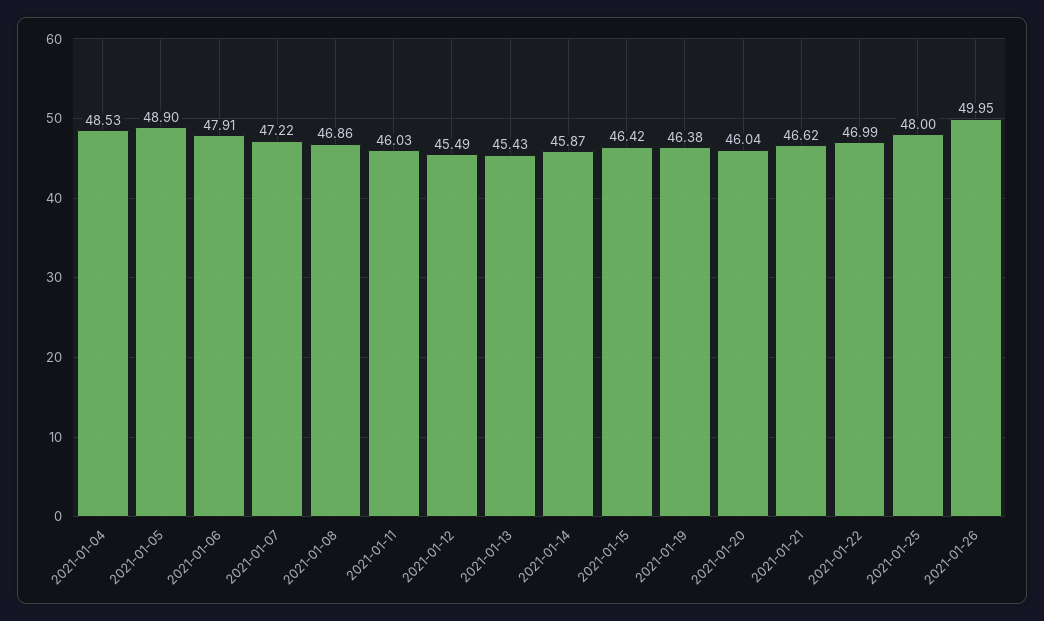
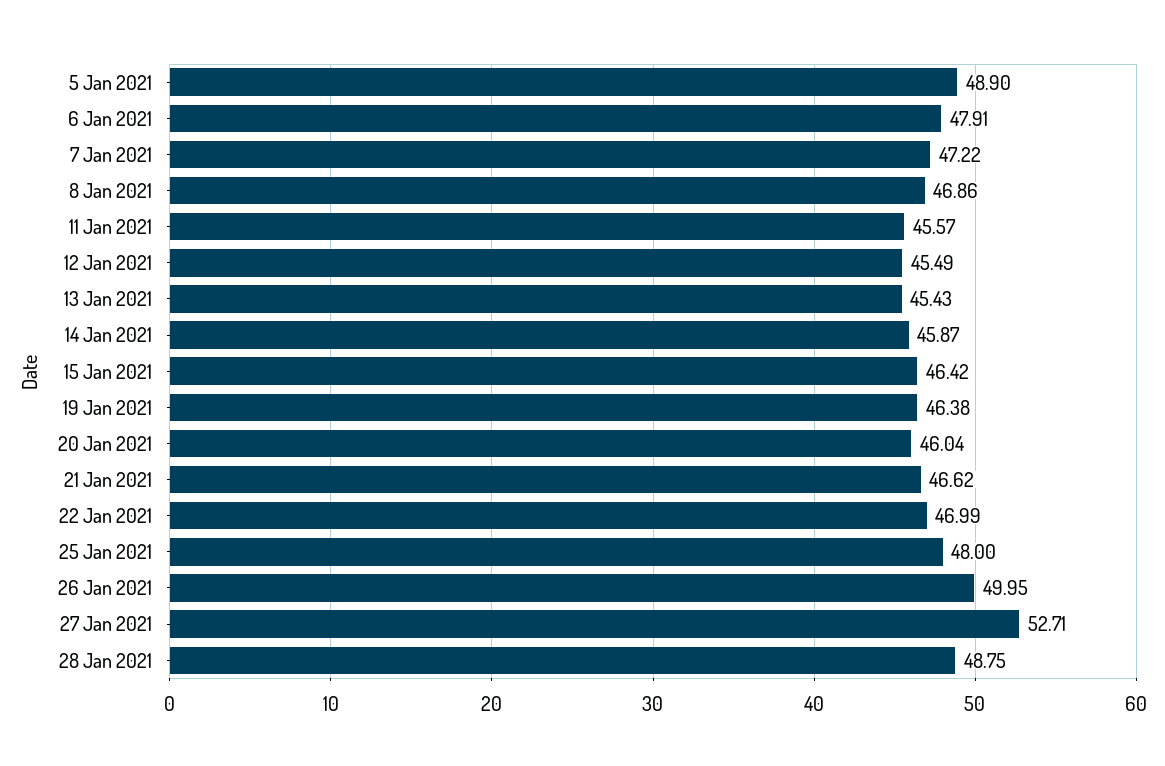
2021-01-04: 48.53 -> none
2021-01-11: 46.03 -> 45.57
27 Jan 2021: none -> 52.71
28 Jan 2021: none -> 48.75

